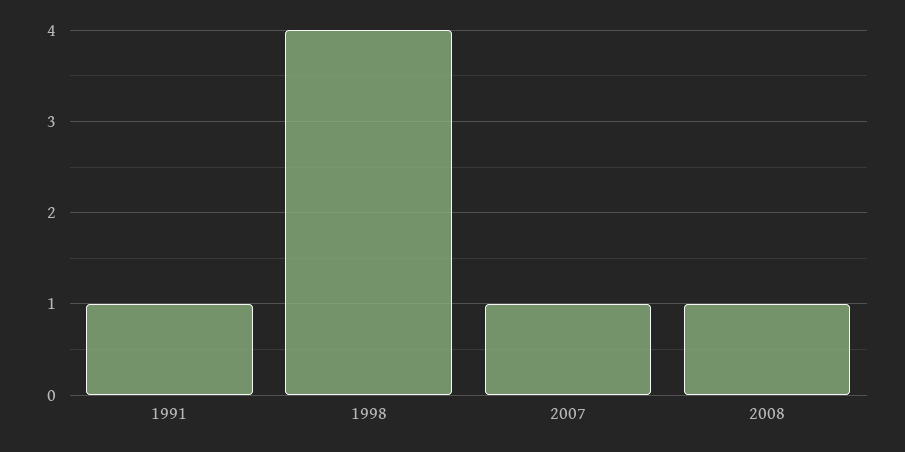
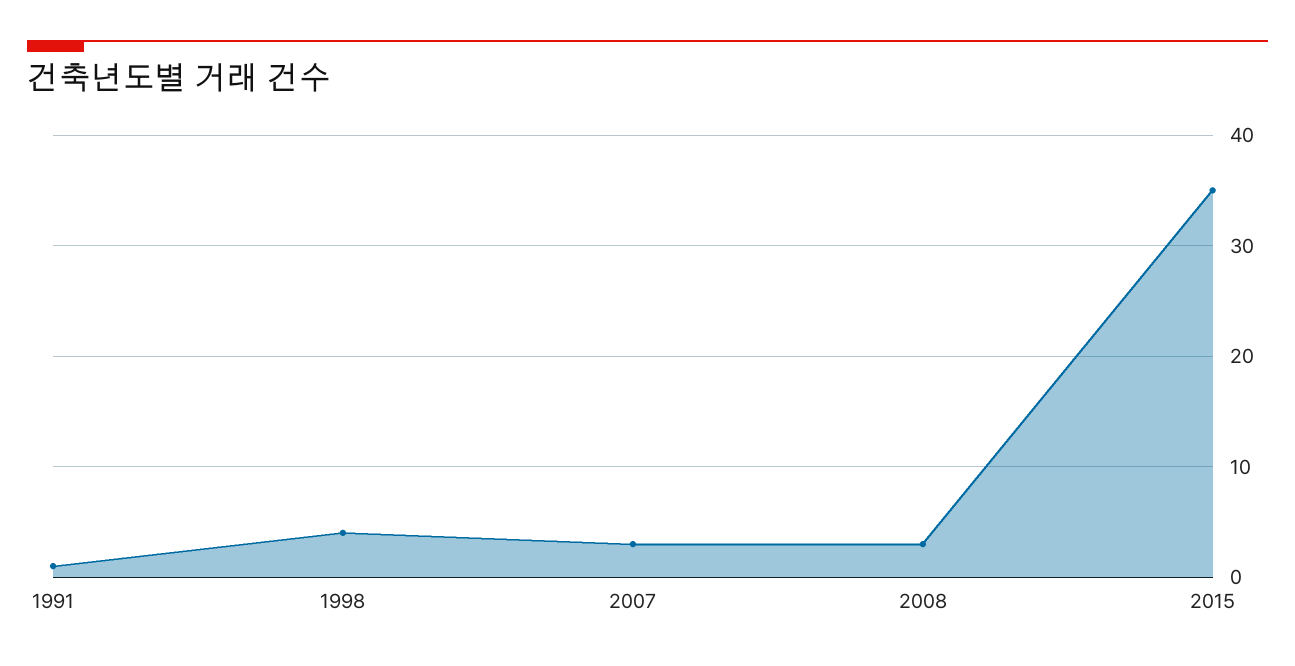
2007: 1 -> 3
2008: 1 -> 3
2015: none -> 35

